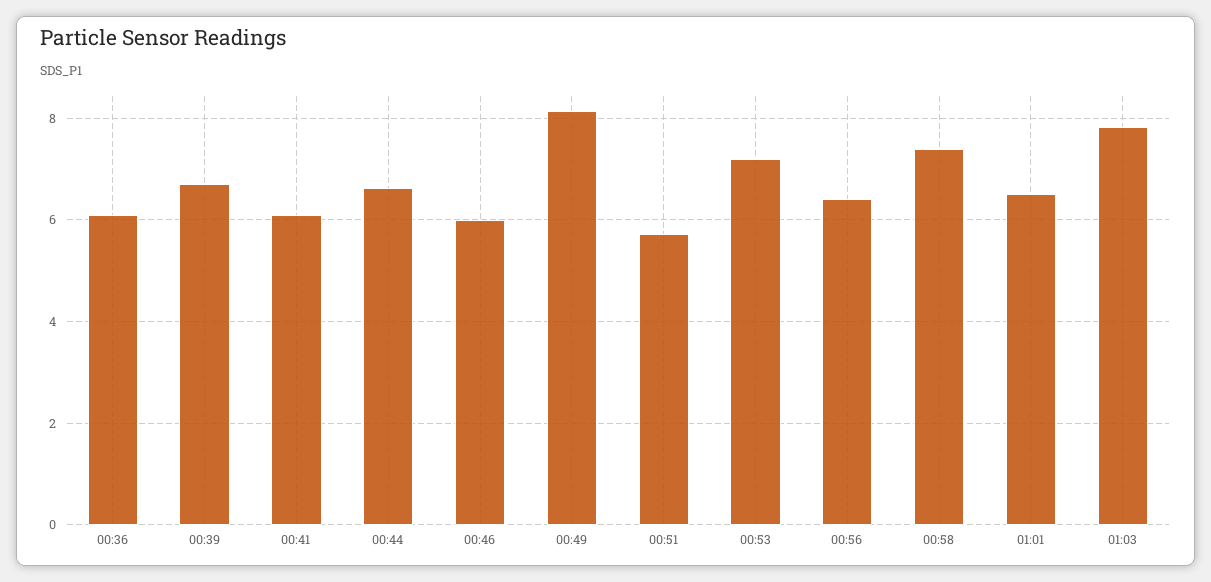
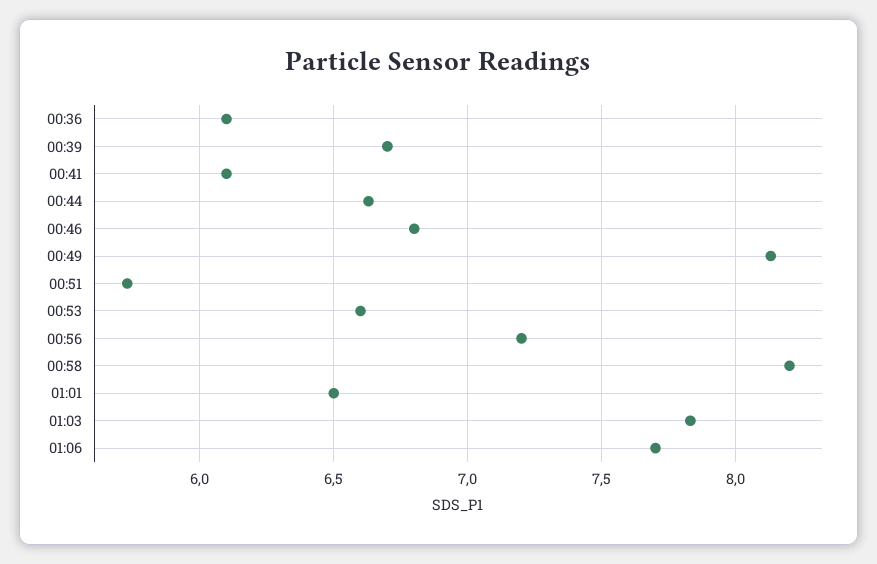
00:46: 6 -> 6.8
00:53: 7.2 -> 6.6
00:56: 6.4 -> 7.2
00:58: 7.4 -> 8.2
01:06: none -> 7.7

